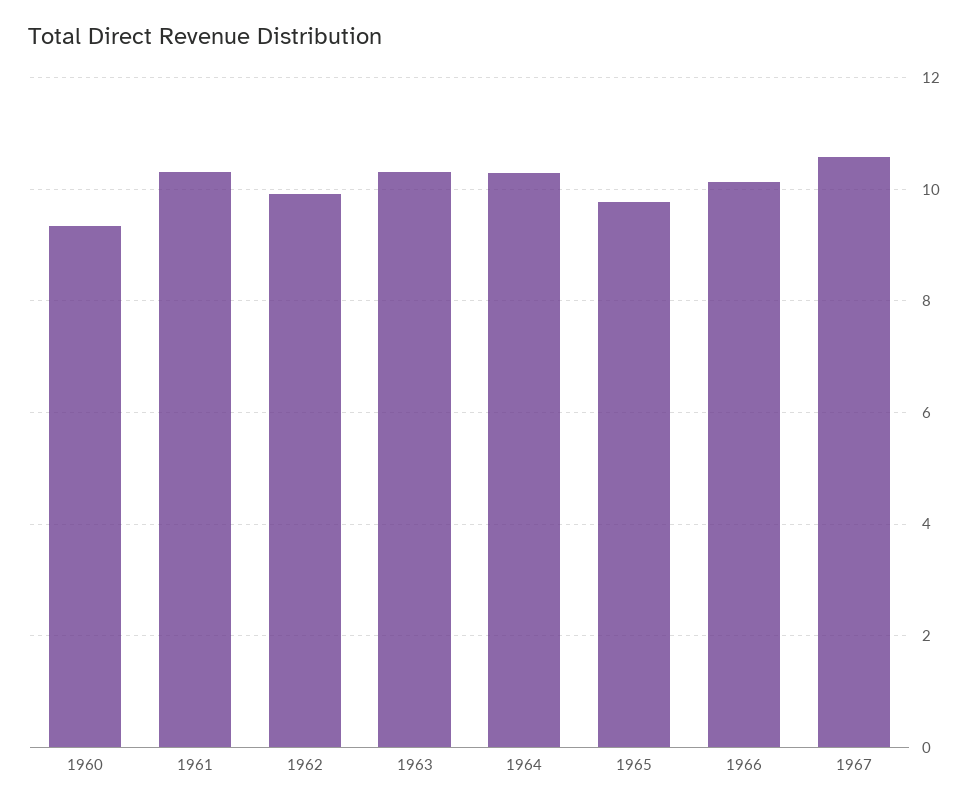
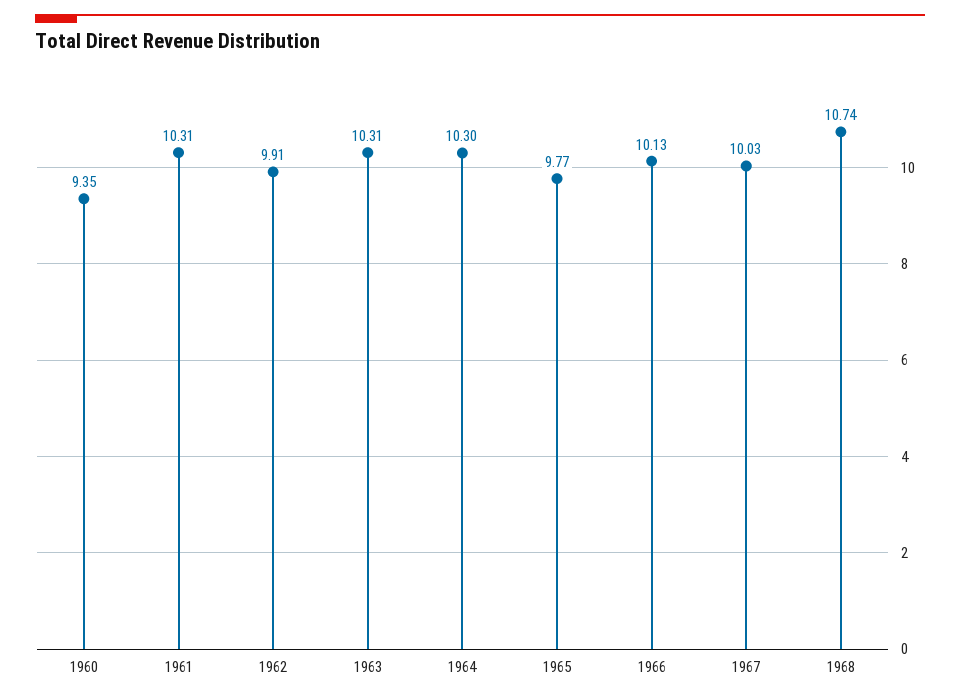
1967: 10.6 -> 10.03
1968: none -> 10.74

